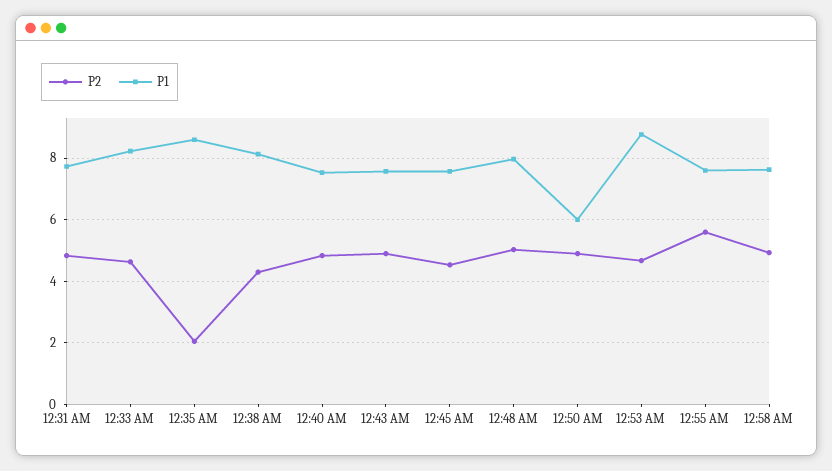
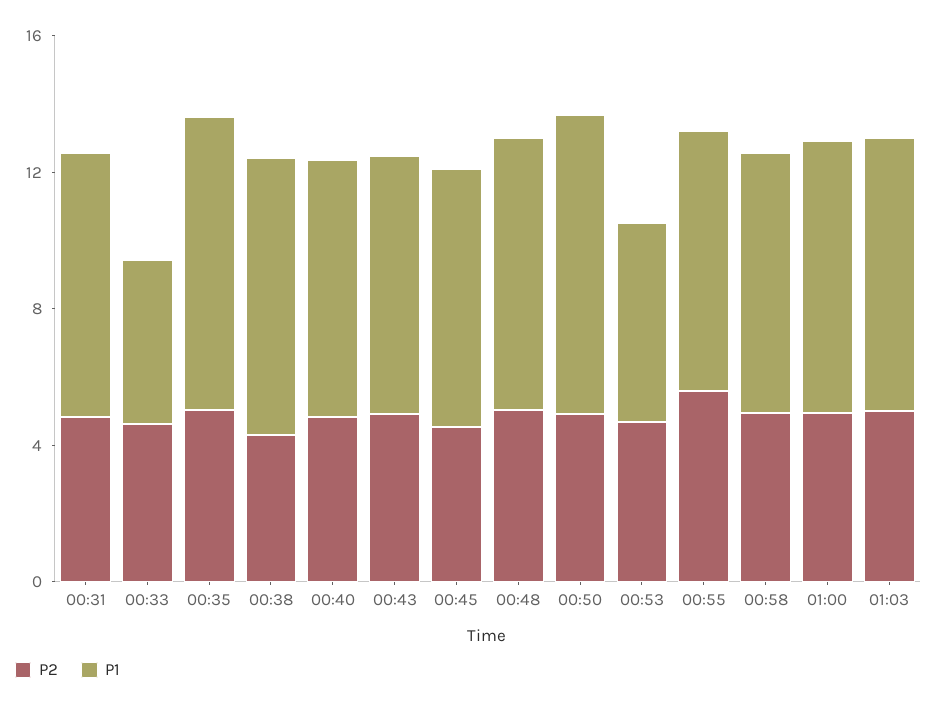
P1, 12:33 AM: 8.2 -> 5
P2, 12:35 AM: 2 -> 5
P1, 12:50 AM: 6 -> 9
P1, 12:53 AM: 8.8 -> 6
P2, 01:00: none -> 5
P1, 01:00: none -> 8
P2, 01:03: none -> 5
P1, 01:03: none -> 8

